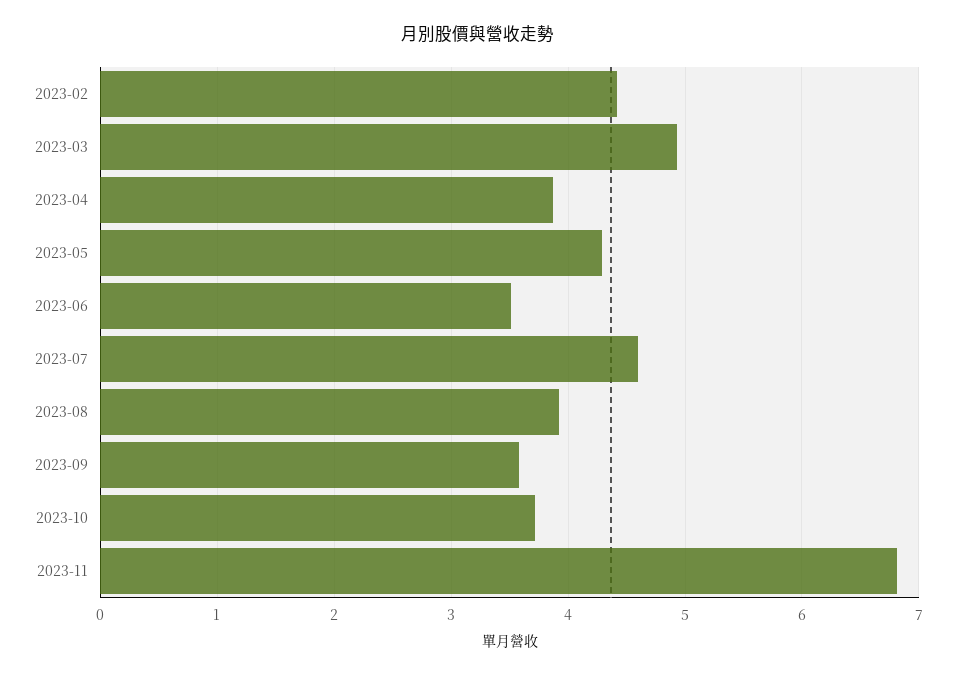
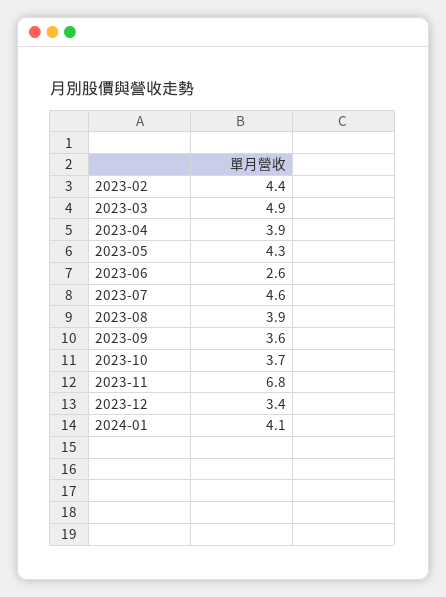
2023-06: 3.5 -> 2.6
2023-12: none -> 3.4
2024-01: none -> 4.1

